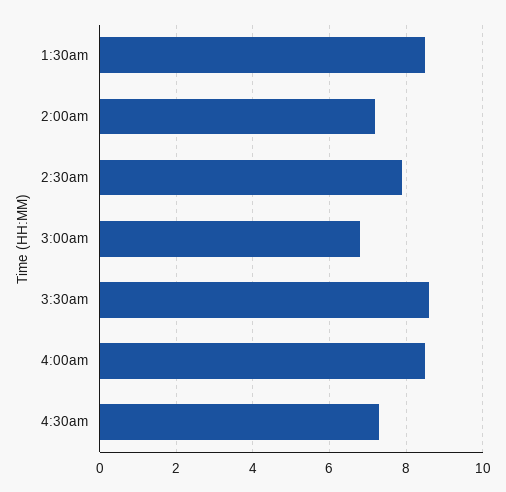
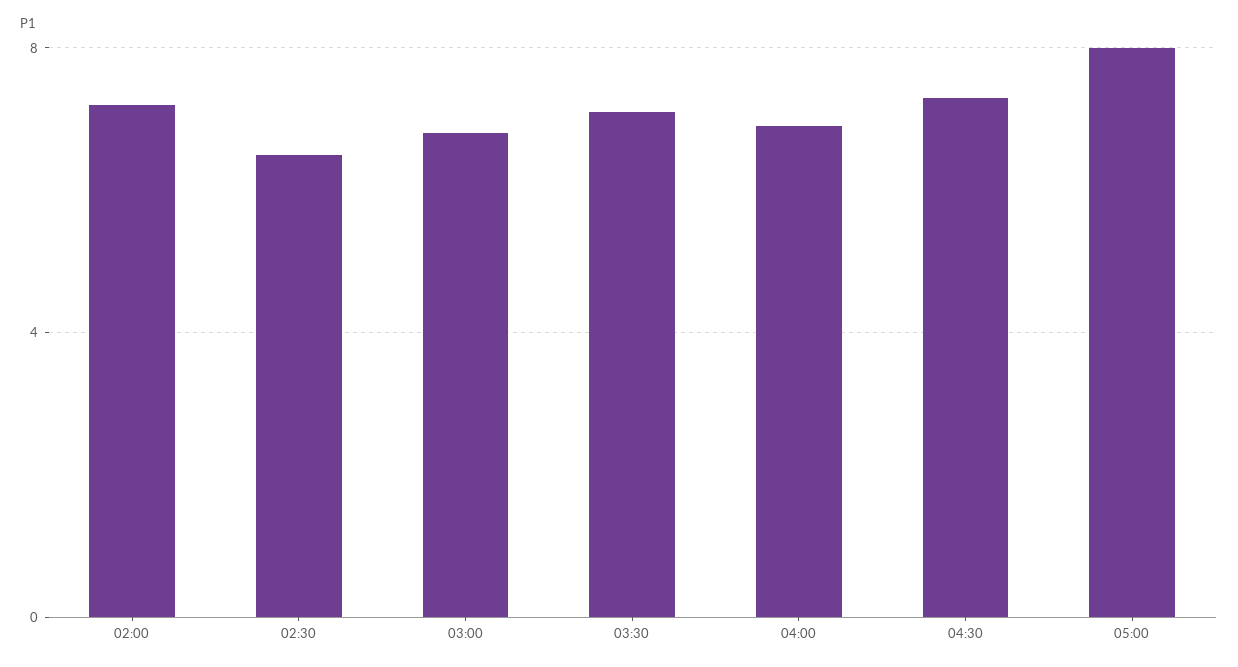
1:30am: 8.5 -> none
2:30am: 8 -> 6.5
3:30am: 8.5 -> 7
4:00am: 8.5 -> 7
05:00: none -> 8

